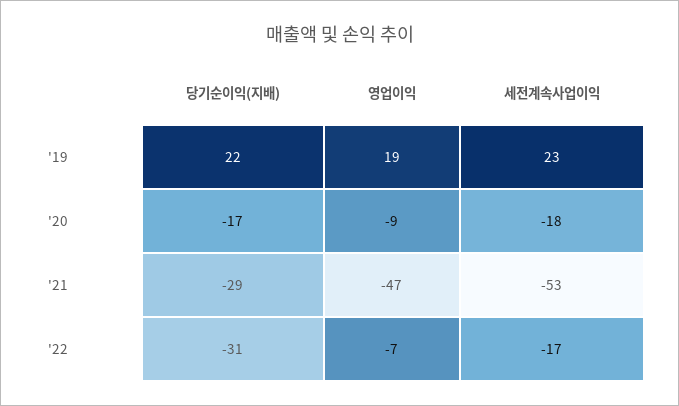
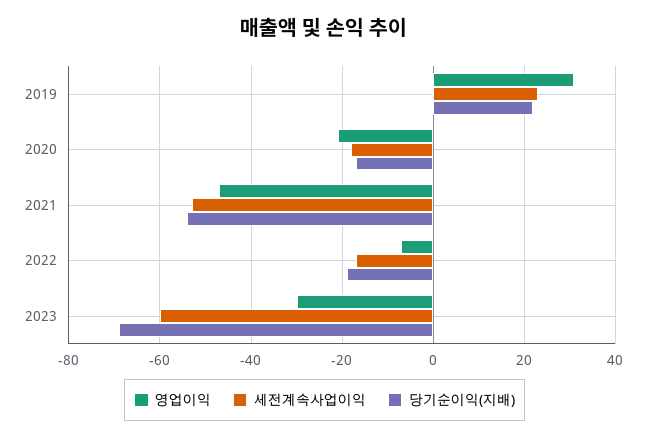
영업이익, '19: 19 -> 30
영업이익, '20: -9 -> -20
당기순이익(지배), '21: -29 -> -55
당기순이익(지배), '22: -31 -> -20
영업이익, 2023: none -> -30
세전계속사업이익, 2023: none -> -60
당기순이익(지배), 2023: none -> -70

